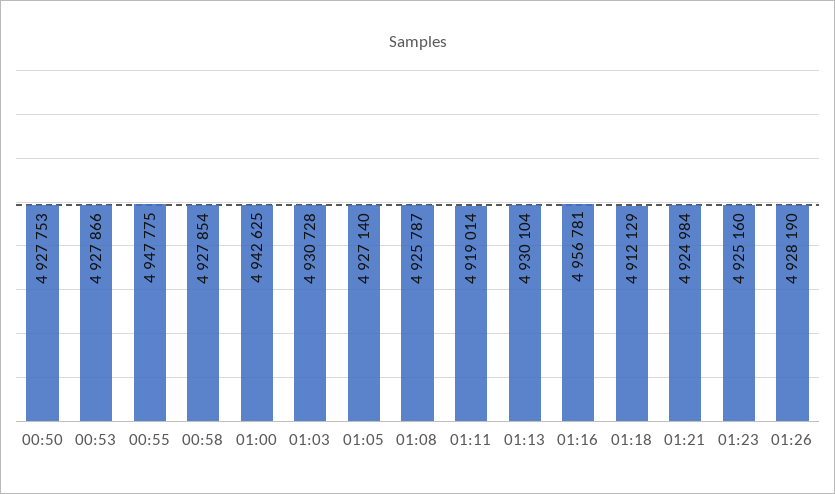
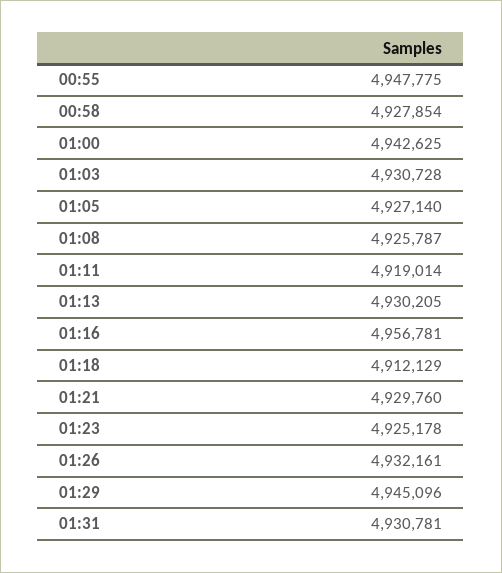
00:50: 4927753 -> none
00:53: 4927866 -> none
01:13: 4930104 -> 4930205
01:21: 4924984 -> 4929760
01:23: 4925160 -> 4925178
01:26: 4928190 -> 4932161
01:29: none -> 4945096
01:31: none -> 4930781

